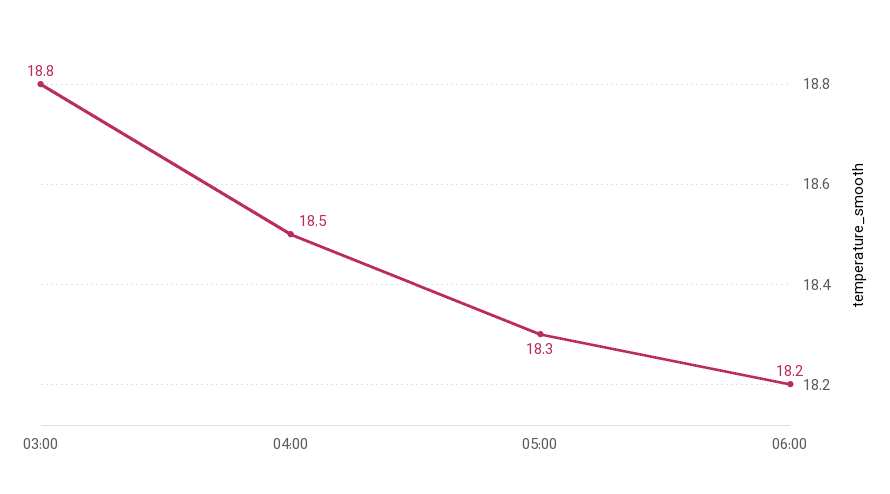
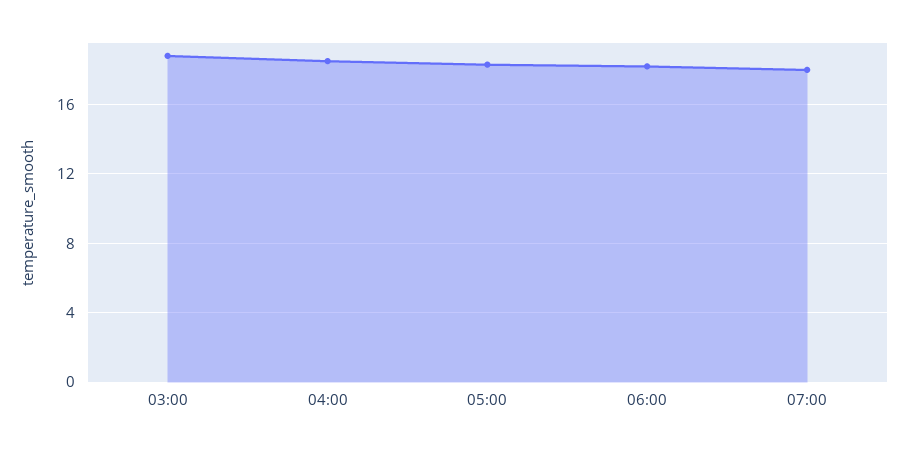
07:00: none -> 18

